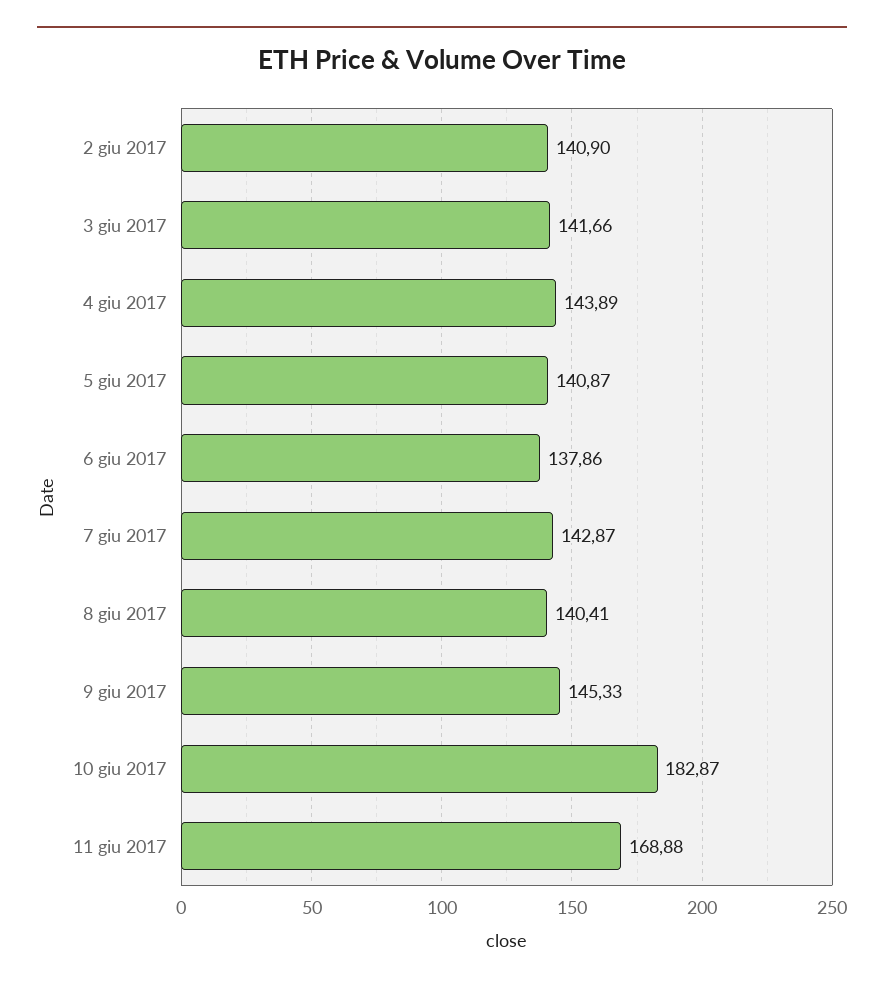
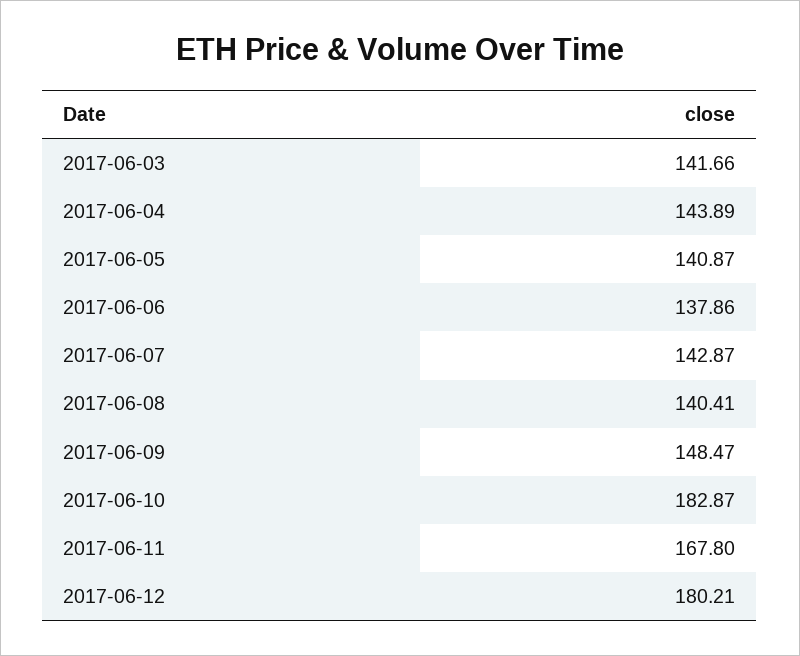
2 giu 2017: 140.9 -> none
9 giu 2017: 145.33 -> 148.47
11 giu 2017: 168.88 -> 167.8
2017-06-12: none -> 180.21

